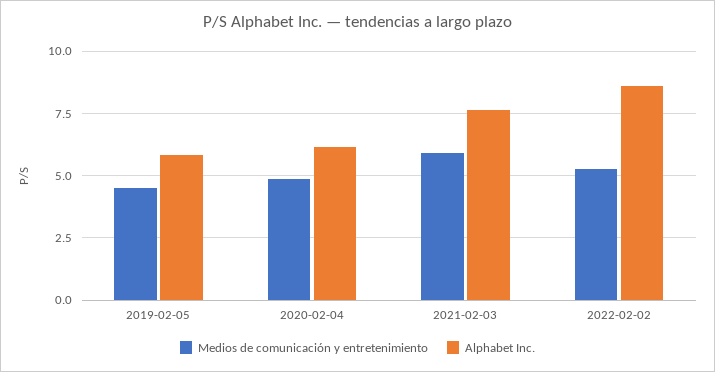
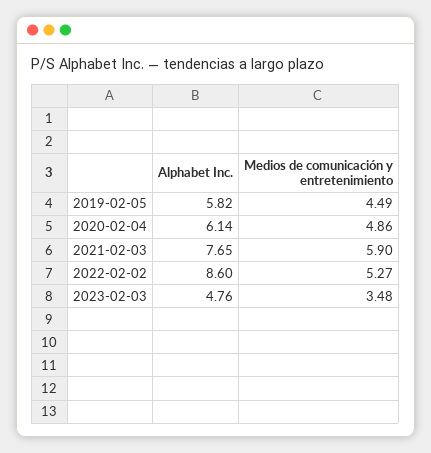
Alphabet Inc., 2023-02-03: none -> 4.76
Medios de comunicación y entretenimiento, 2023-02-03: none -> 3.48

